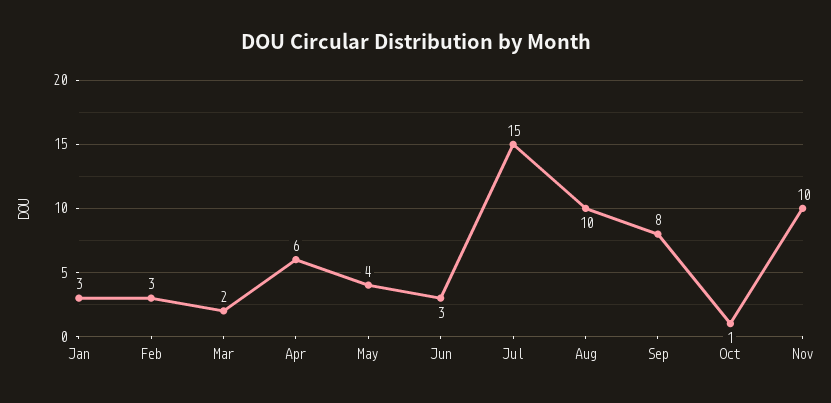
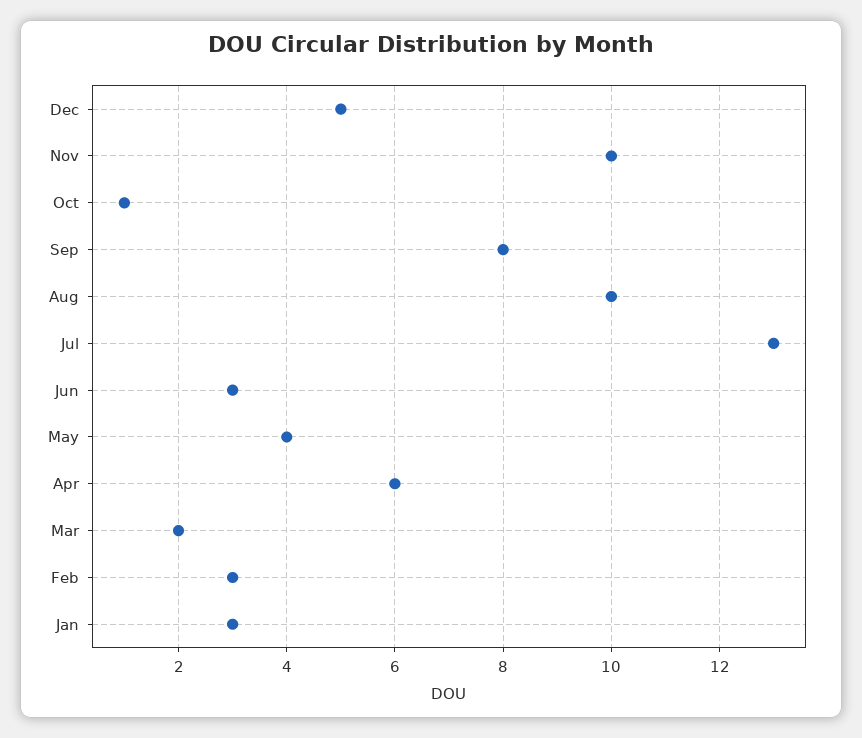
Jul: 15 -> 13
Dec: none -> 5

